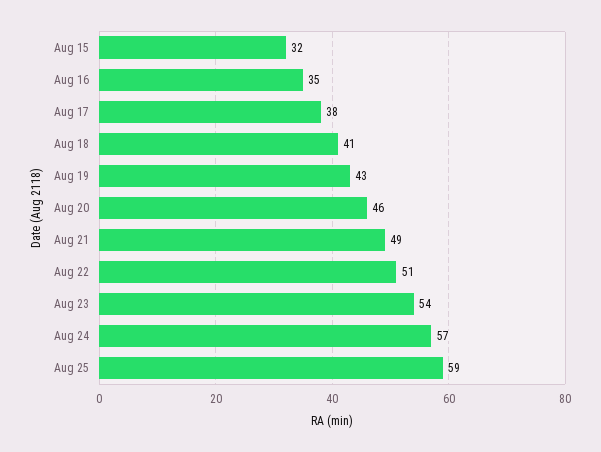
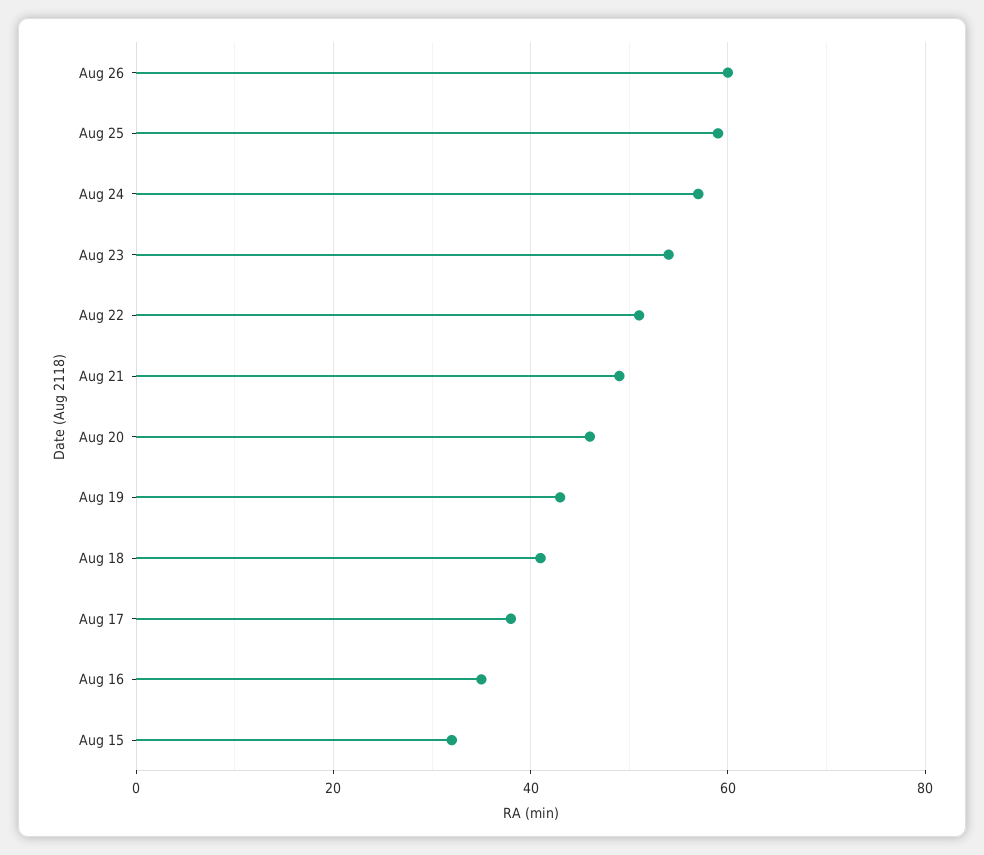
Aug 26: none -> 60

